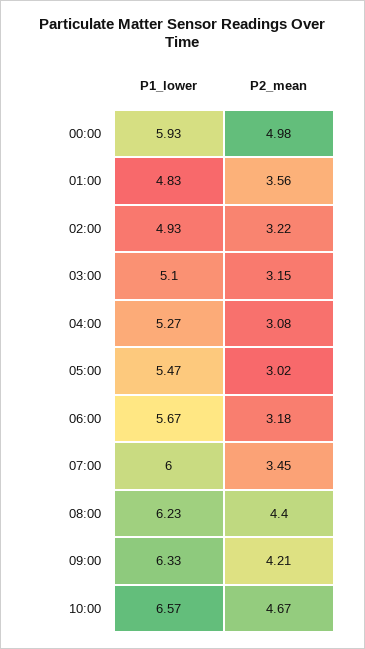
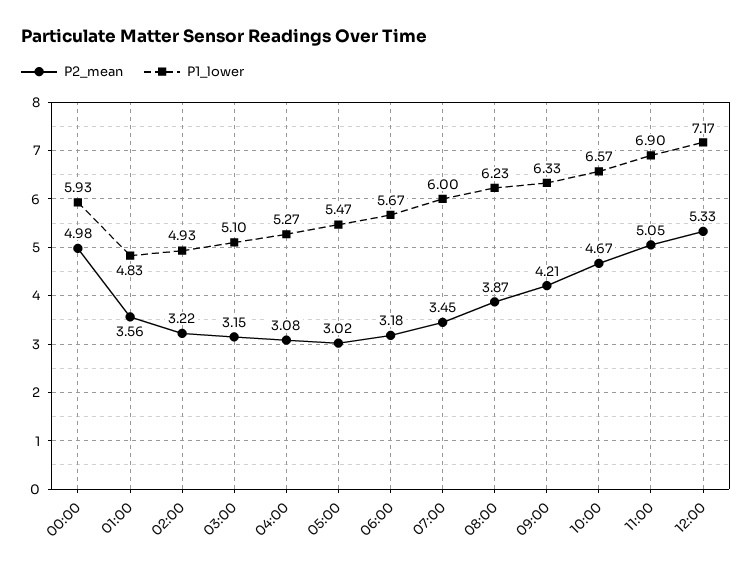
P2_mean, 08:00: 4.4 -> 3.87
P2_mean, 11:00: none -> 5.05
P1_lower, 11:00: none -> 6.9
P2_mean, 12:00: none -> 5.33
P1_lower, 12:00: none -> 7.17

